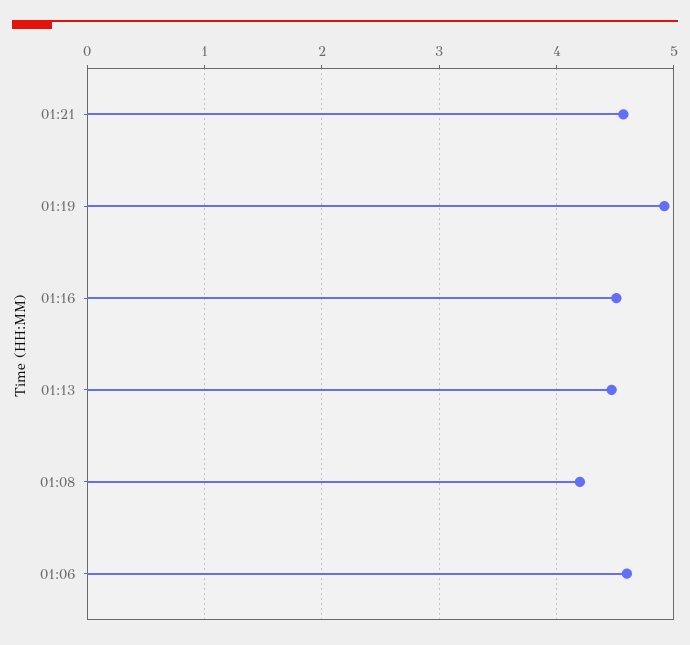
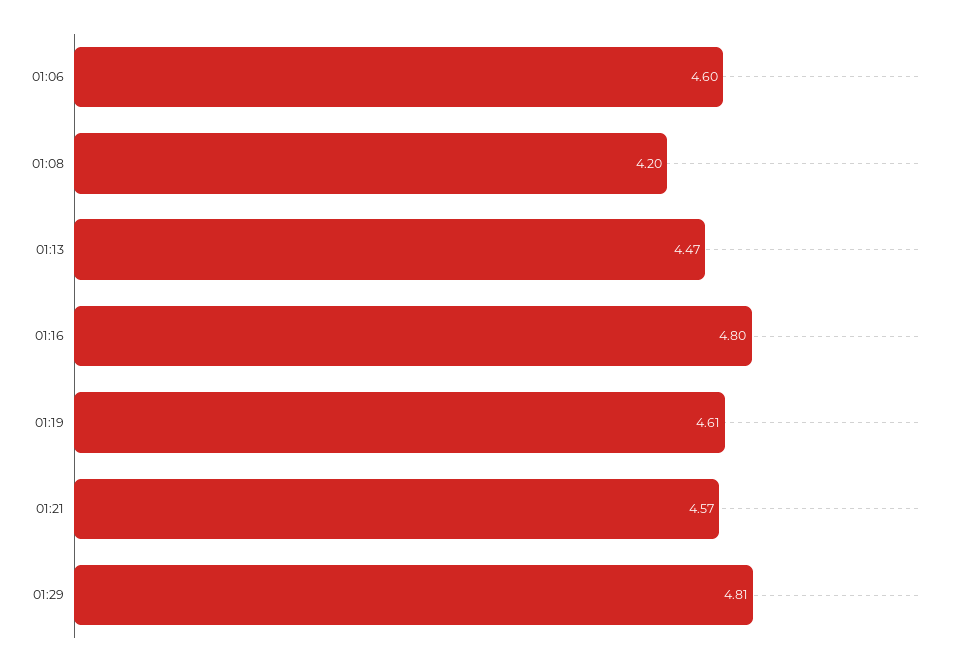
01:19: 4.9 -> 4.61
01:16: 4.5 -> 4.8
01:29: none -> 4.81

